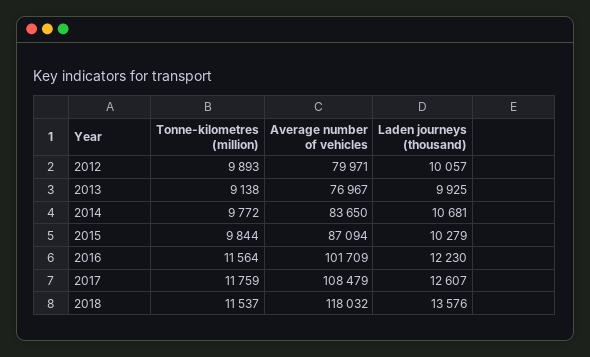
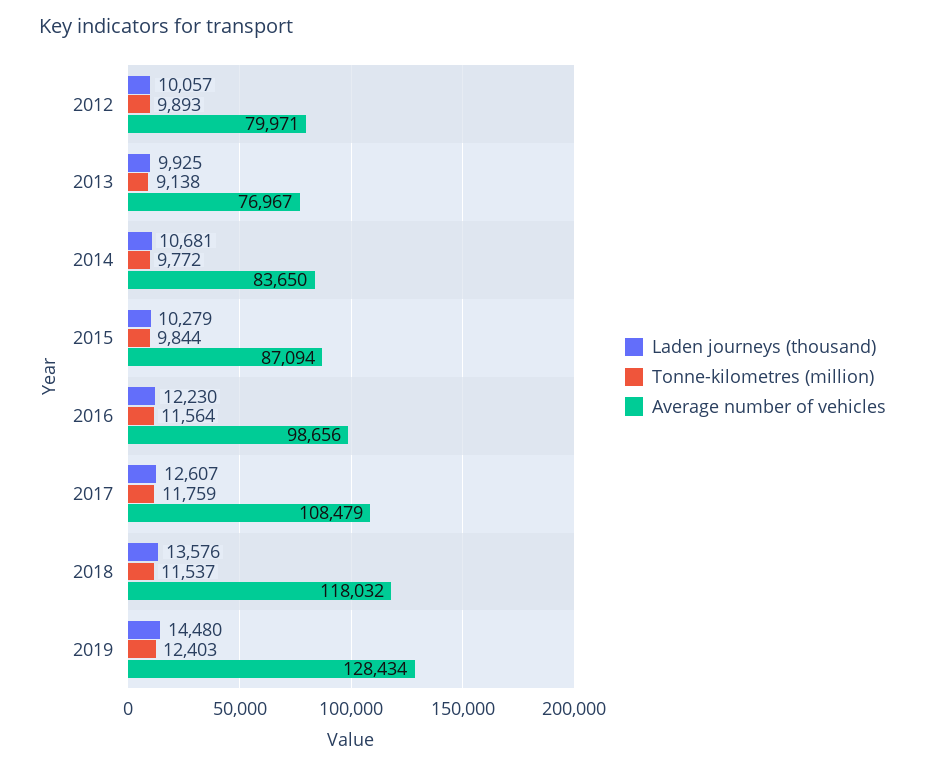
Average number of vehicles, 2016: 101709 -> 98656
Laden journeys (thousand), 2019: none -> 14480
Tonne-kilometres (million), 2019: none -> 12403
Average number of vehicles, 2019: none -> 128434

